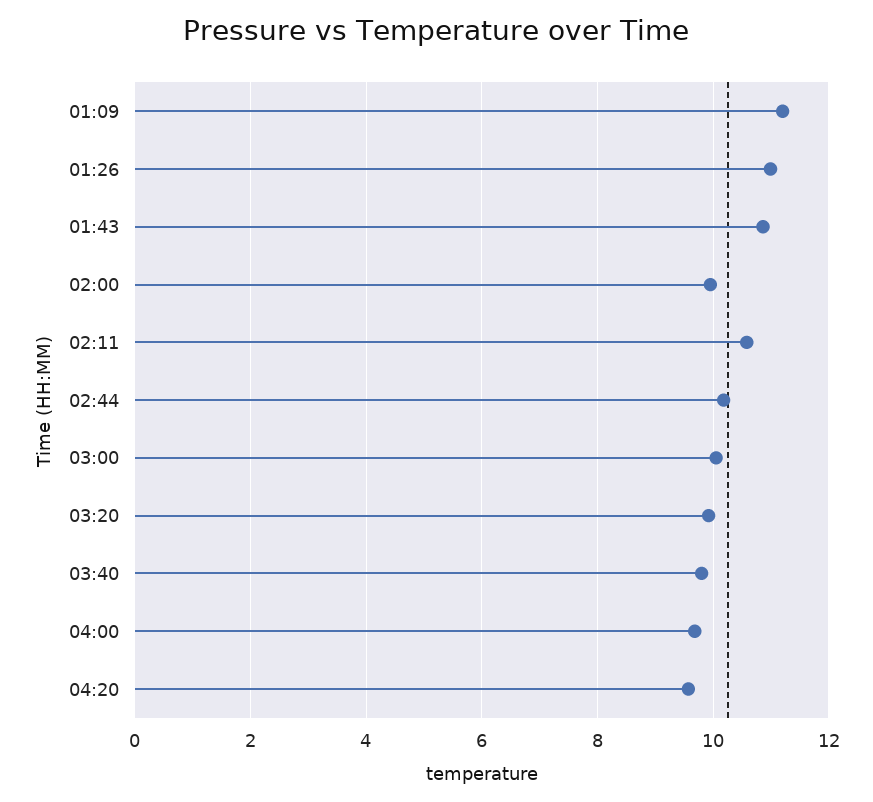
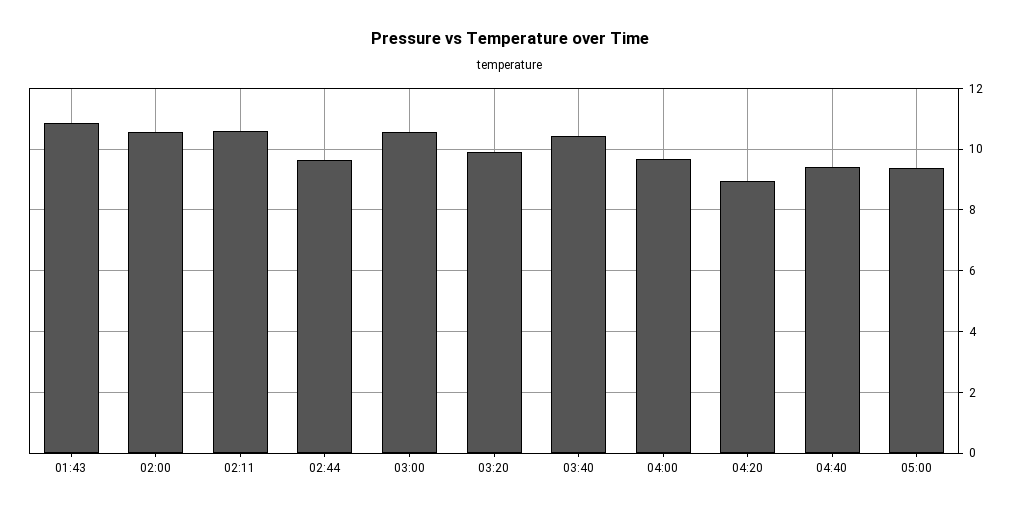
01:09: 11.2 -> none
01:26: 11 -> none
02:00: 10 -> 10.6
02:44: 10.2 -> 9.6
03:00: 10 -> 10.6
03:40: 9.8 -> 10.4
04:20: 9.6 -> 9
04:40: none -> 9.4
05:00: none -> 9.4

